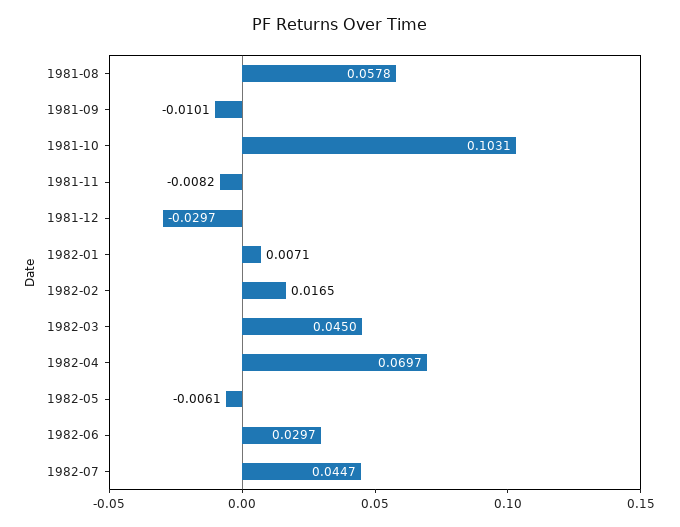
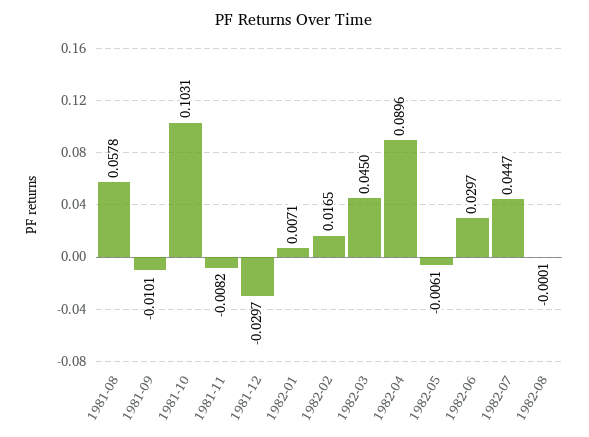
1982-04: 0.0697 -> 0.0896
1982-08: none -> -0.0001

